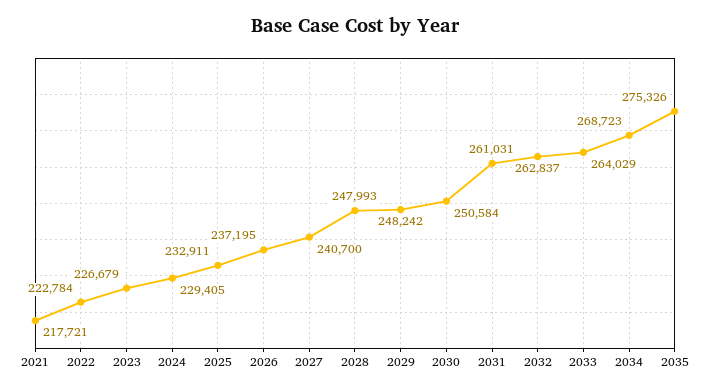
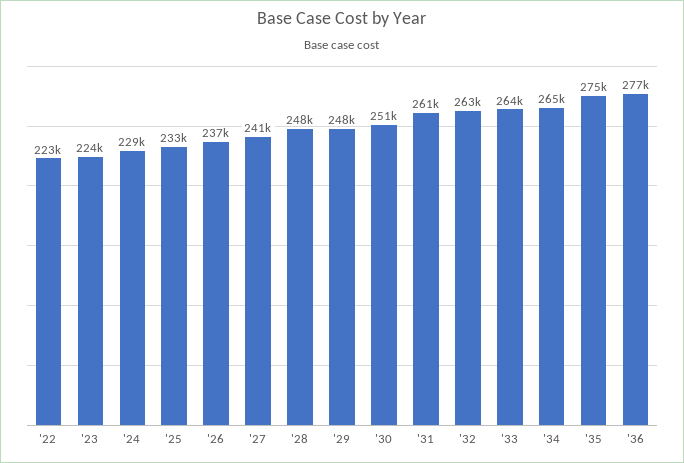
2021: 217721 -> none
2023: 226679 -> 224000
2034: 268723 -> 265000
'36: none -> 277000

